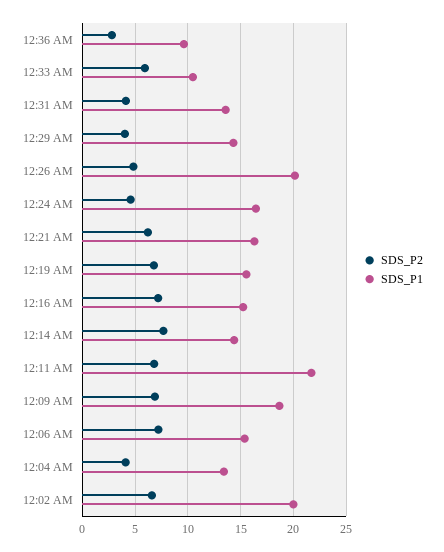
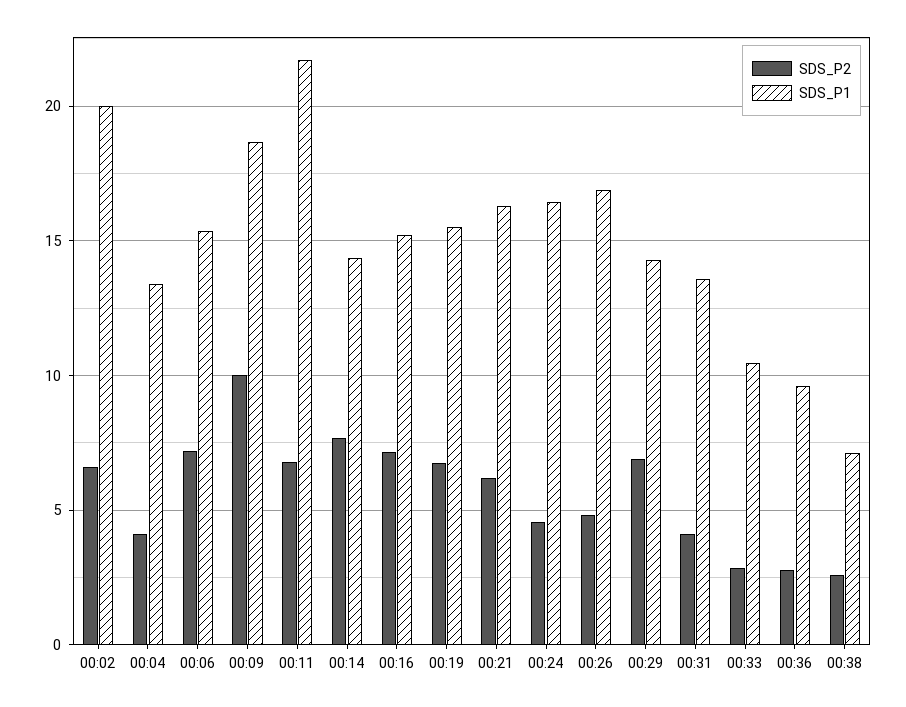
SDS_P2, 12:33 AM: 6 -> 3
SDS_P2, 12:29 AM: 4 -> 7
SDS_P1, 12:26 AM: 20 -> 17
SDS_P2, 12:09 AM: 7 -> 10
SDS_P2, 00:38: none -> 2.5
SDS_P1, 00:38: none -> 7

